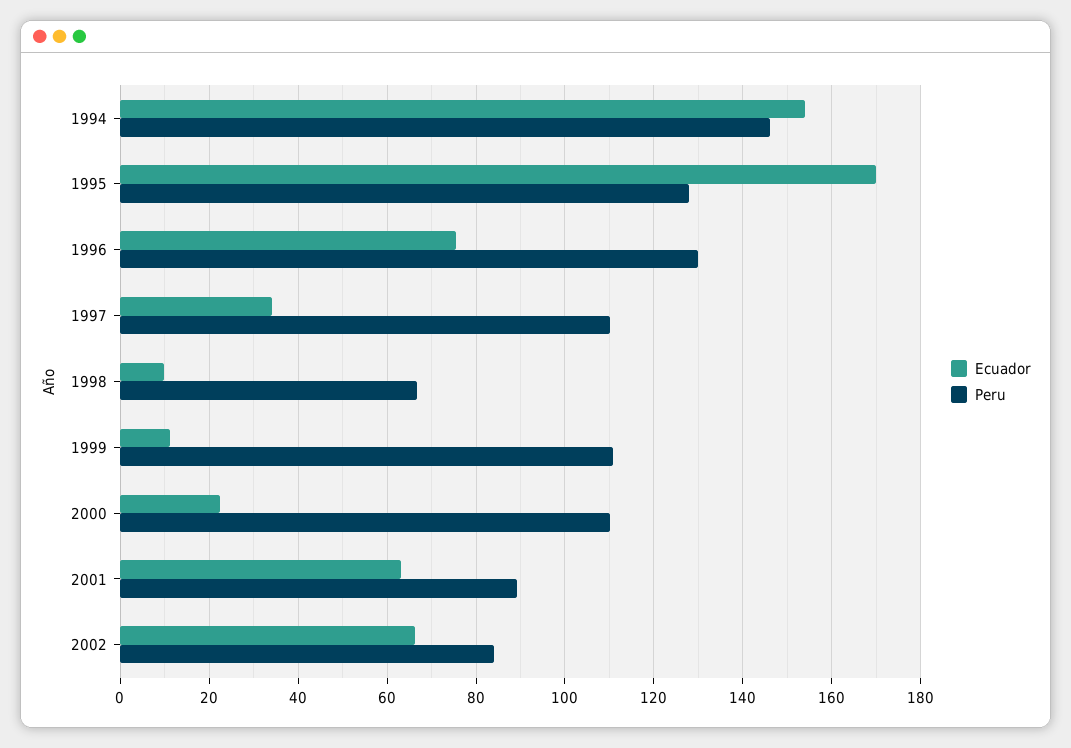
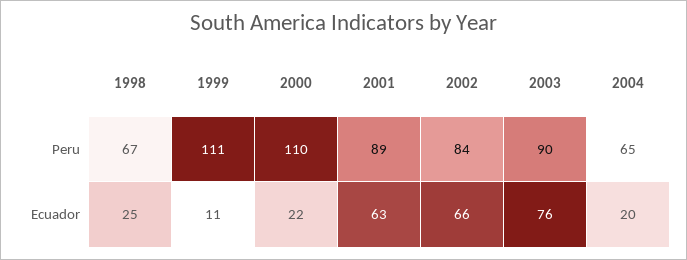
Ecuador, 1994: 154 -> none
Peru, 1994: 146 -> none
Ecuador, 1995: 170 -> none
Peru, 1995: 128 -> none
Ecuador, 1996: 76 -> none
Peru, 1996: 130 -> none
Ecuador, 1997: 34 -> none
Peru, 1997: 110 -> none
Ecuador, 1998: 10 -> 25
Peru, 2003: none -> 90
Peru, 2004: none -> 65
Ecuador, 2003: none -> 76
Ecuador, 2004: none -> 20

